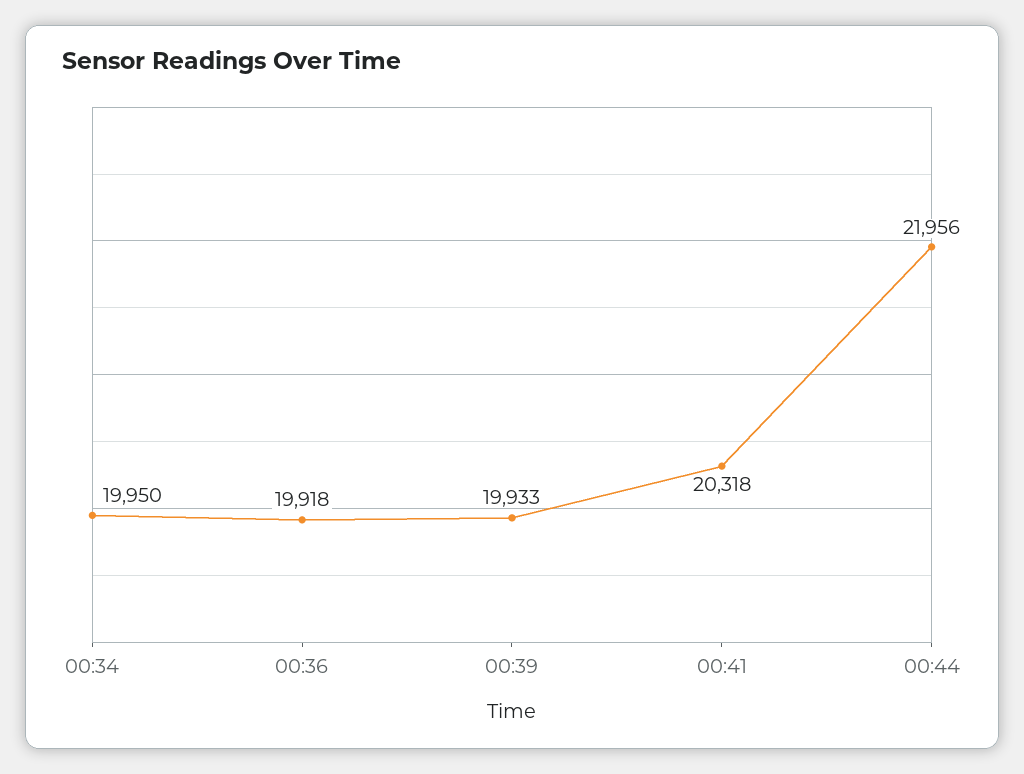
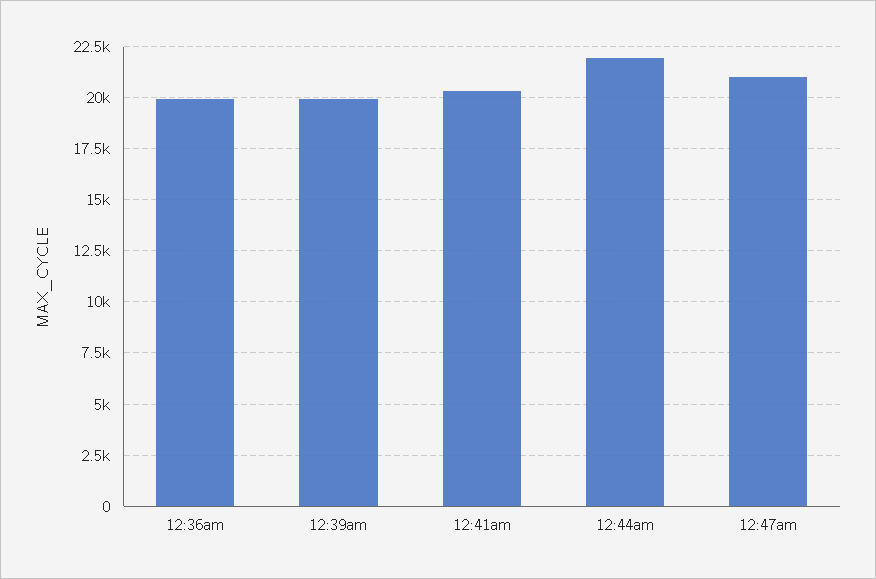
00:34: 19950 -> none
12:47am: none -> 21000

